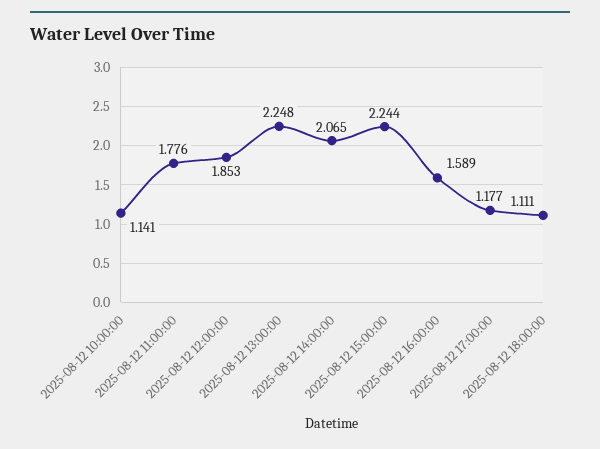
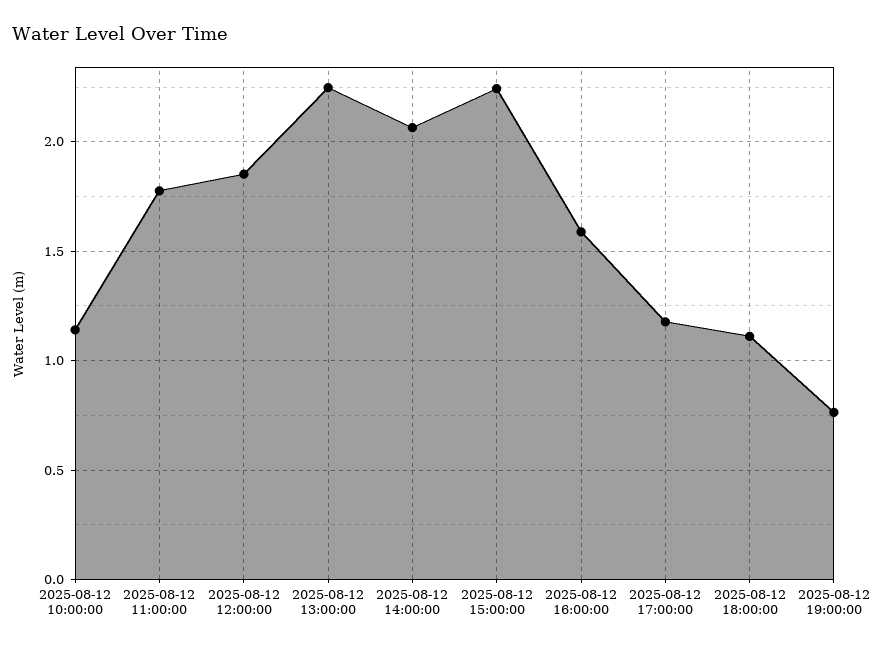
2025-08-12 19:00:00: none -> 0.75

